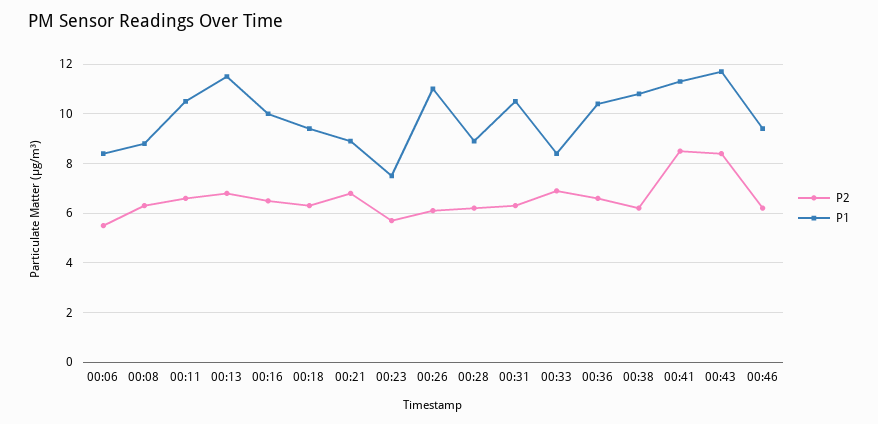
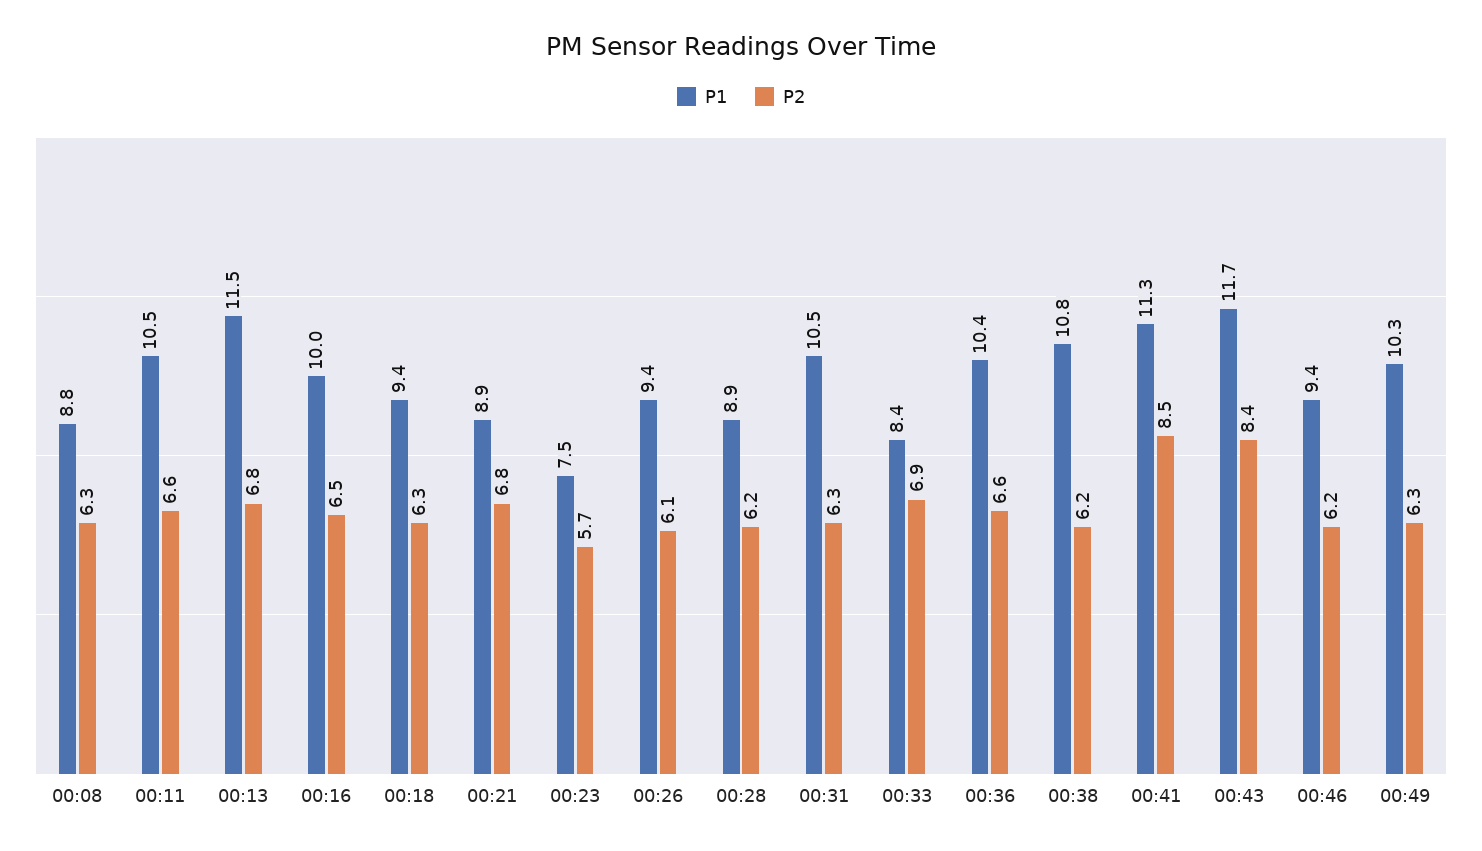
P2, 00:06: 5.5 -> none
P1, 00:06: 8.5 -> none
P1, 00:26: 11 -> 9.4
P1, 00:49: none -> 10.3
P2, 00:49: none -> 6.3

